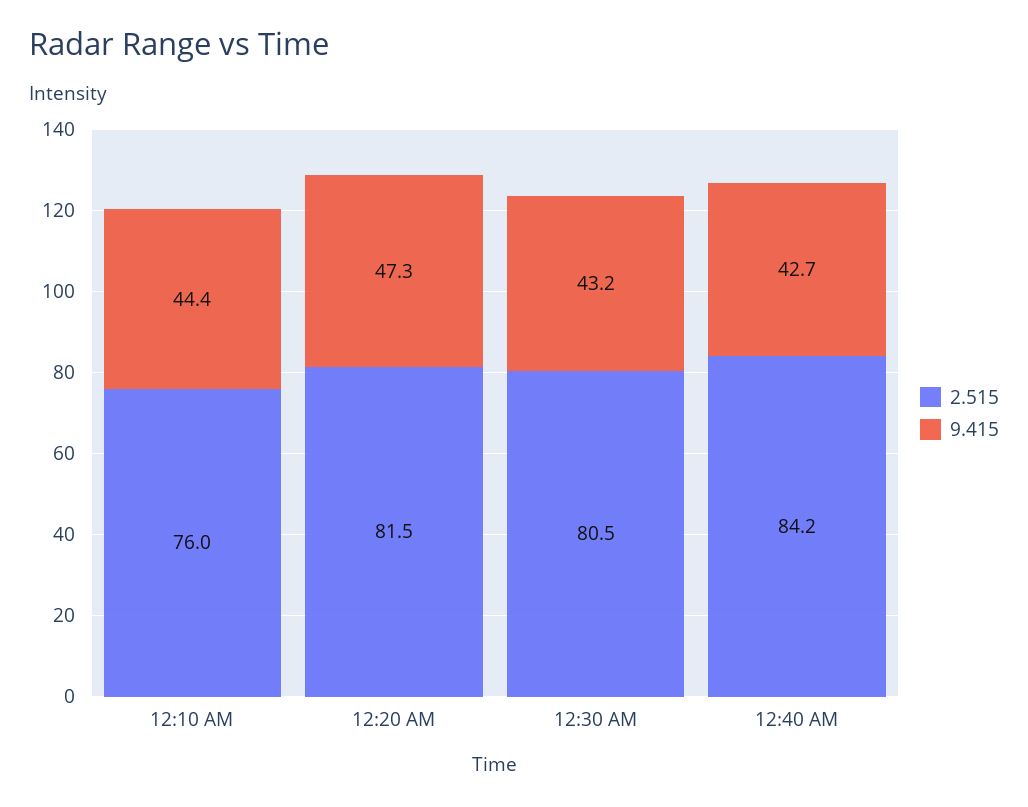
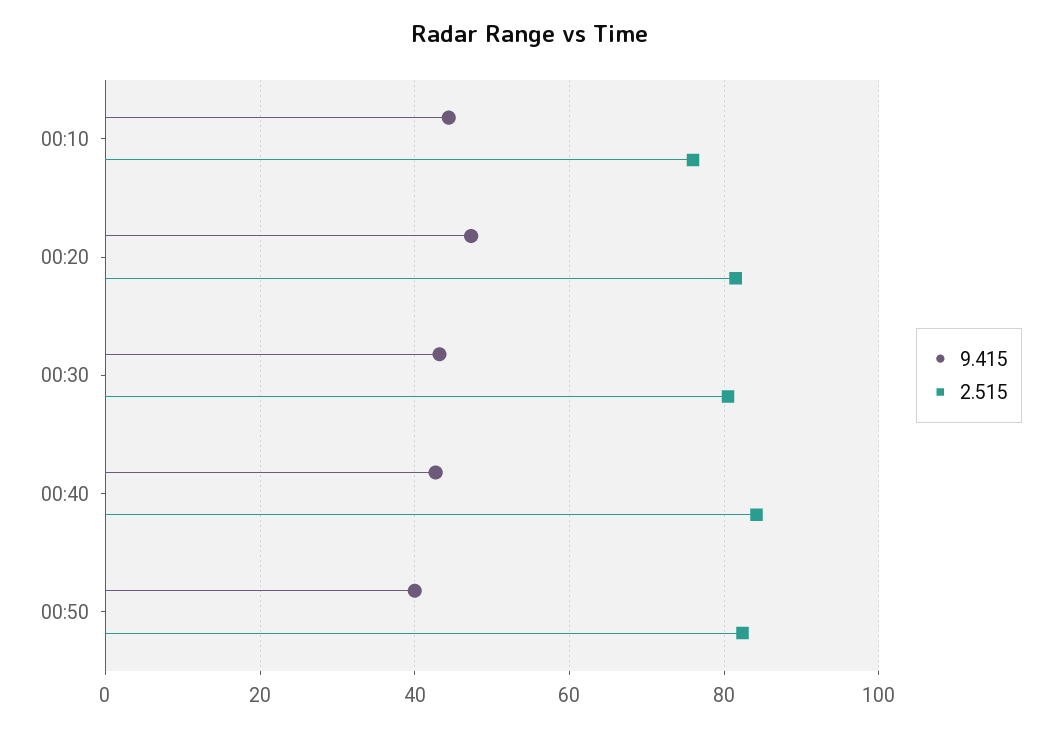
9.415, 00:50: none -> 40
2.515, 00:50: none -> 82

